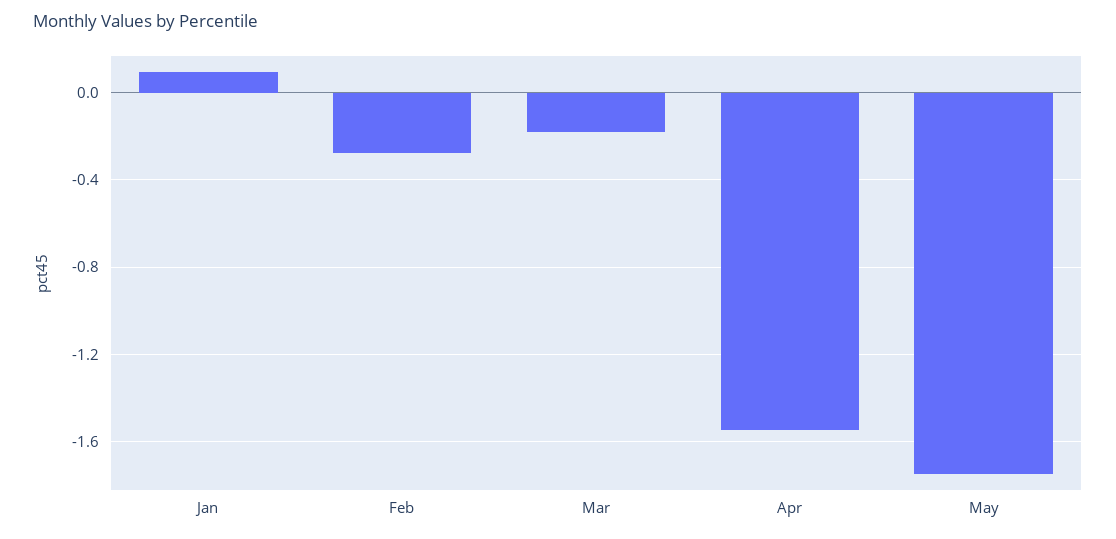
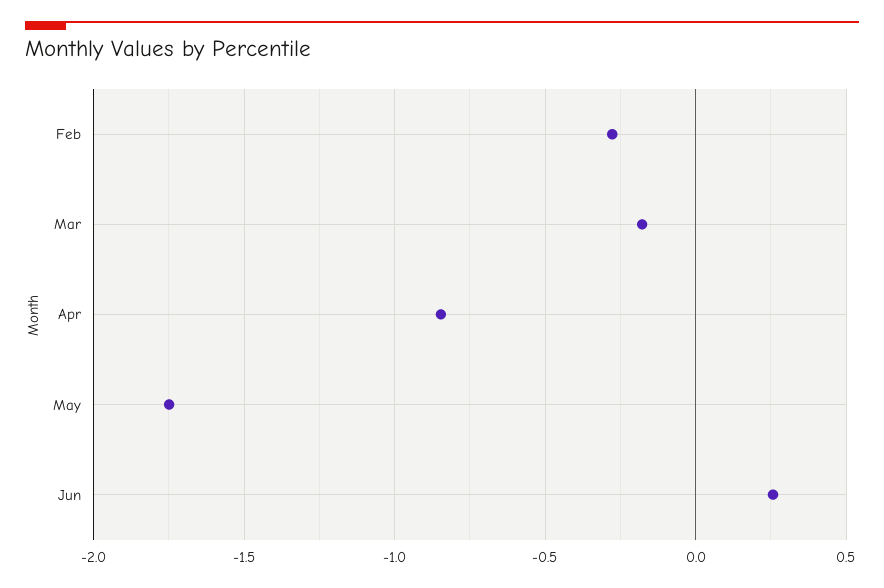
Jan: 0.1 -> none
Apr: -1.55 -> -0.85
Jun: none -> 0.25

